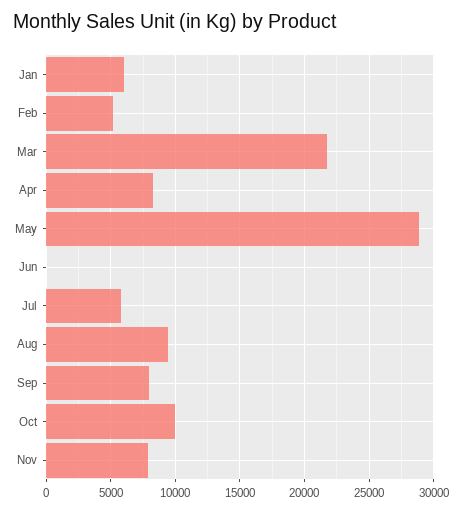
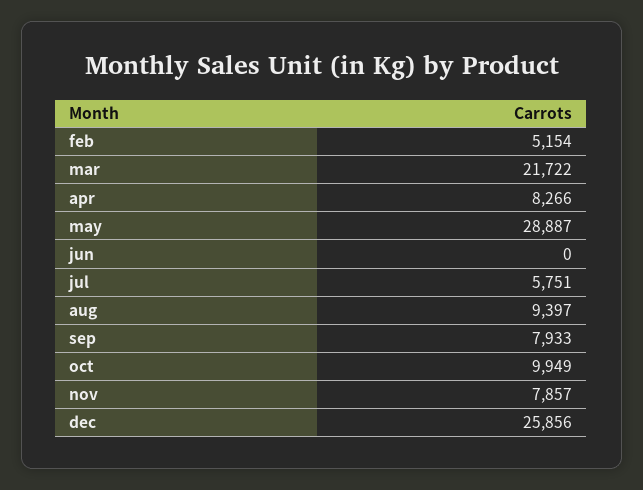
Jan: 6000 -> none
dec: none -> 25856

